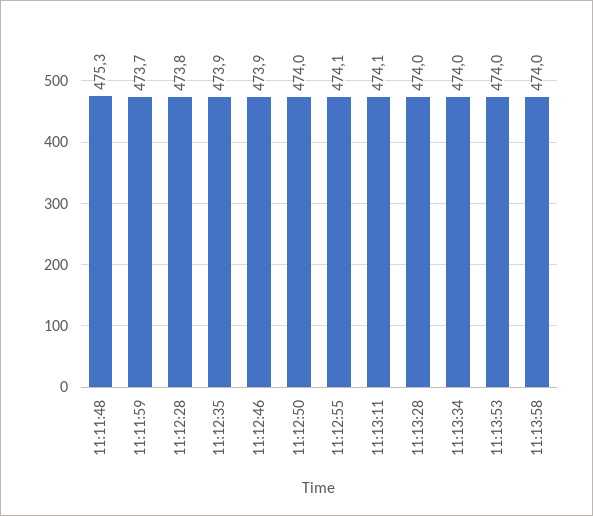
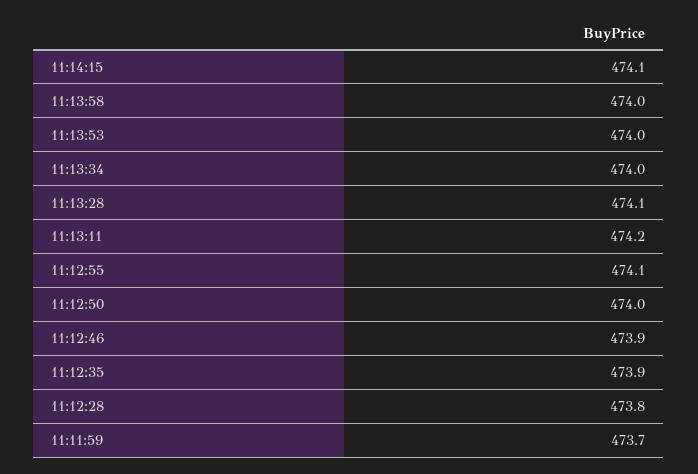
11:11:48: 475.3 -> none
11:13:11: 474.1 -> 474.2
11:13:28: 474 -> 474.1
11:14:15: none -> 474.1

